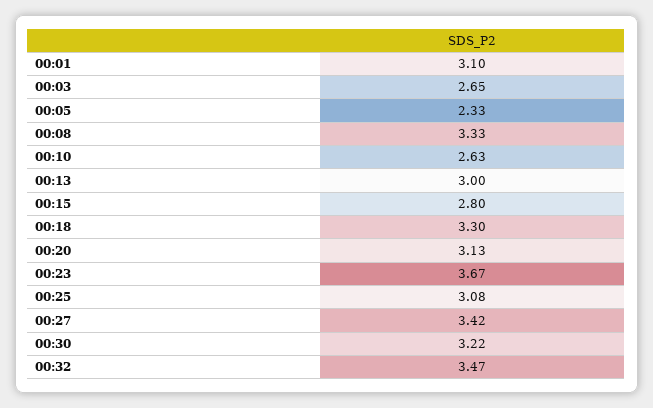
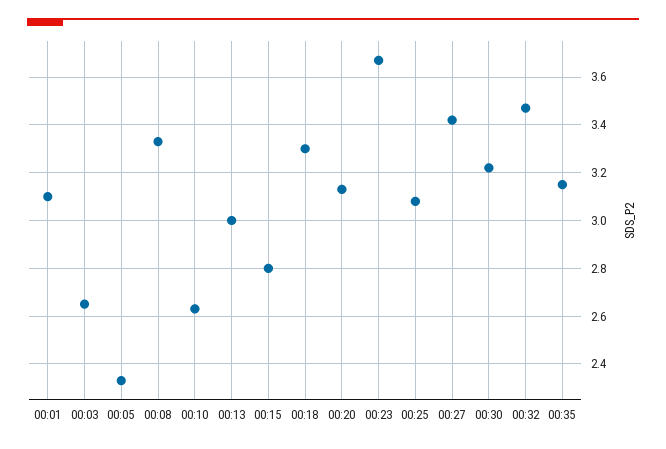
00:35: none -> 3.15

